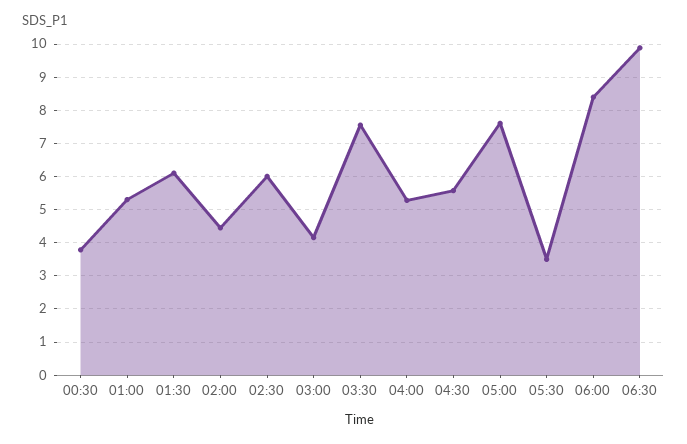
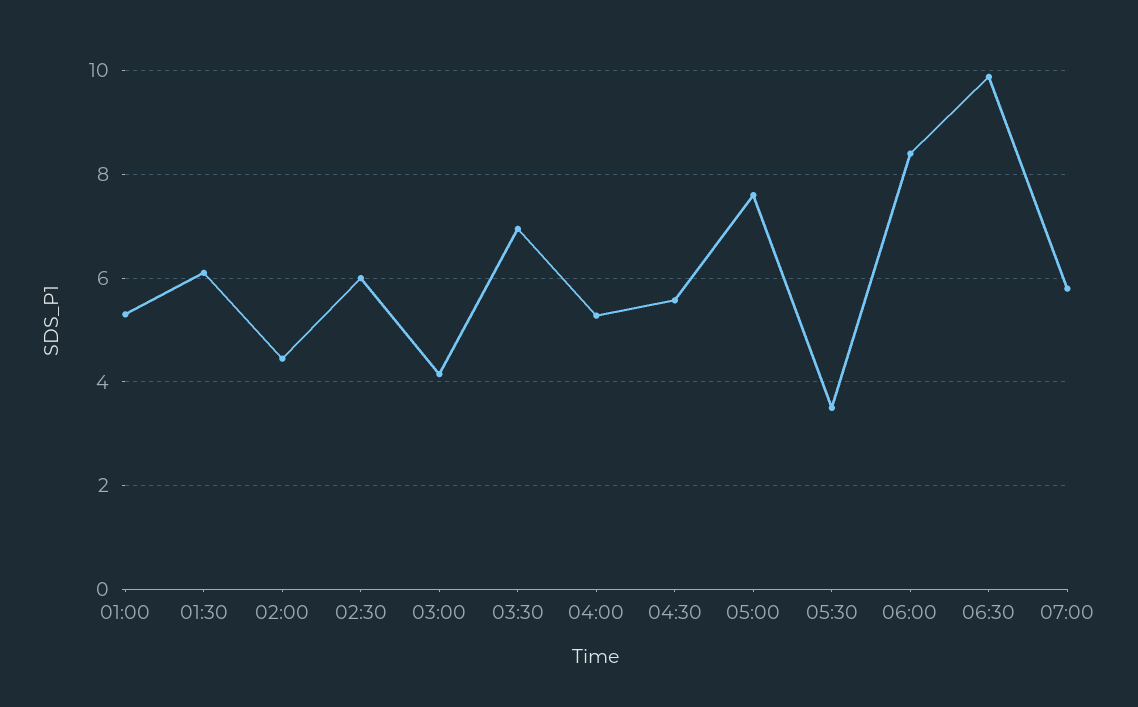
00:30: 3.8 -> none
03:30: 7.6 -> 7
07:00: none -> 5.8

